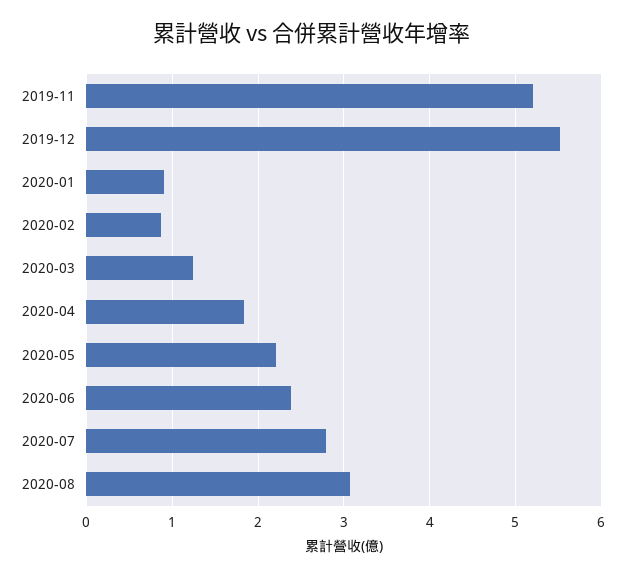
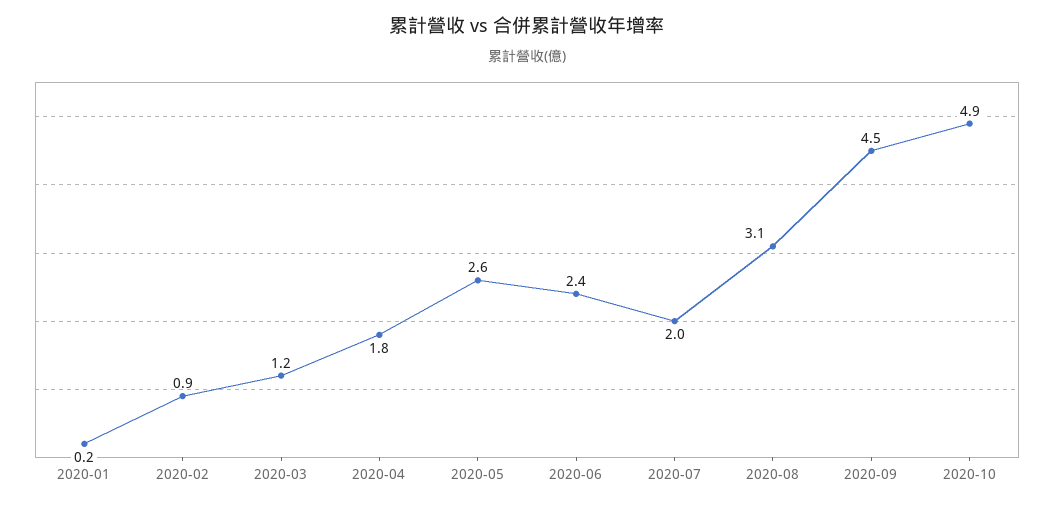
2019-11: 5.2 -> none
2019-12: 5.5 -> none
2020-01: 0.9 -> 0.2
2020-05: 2.2 -> 2.6
2020-07: 2.8 -> 2
2020-09: none -> 4.5
2020-10: none -> 4.9

